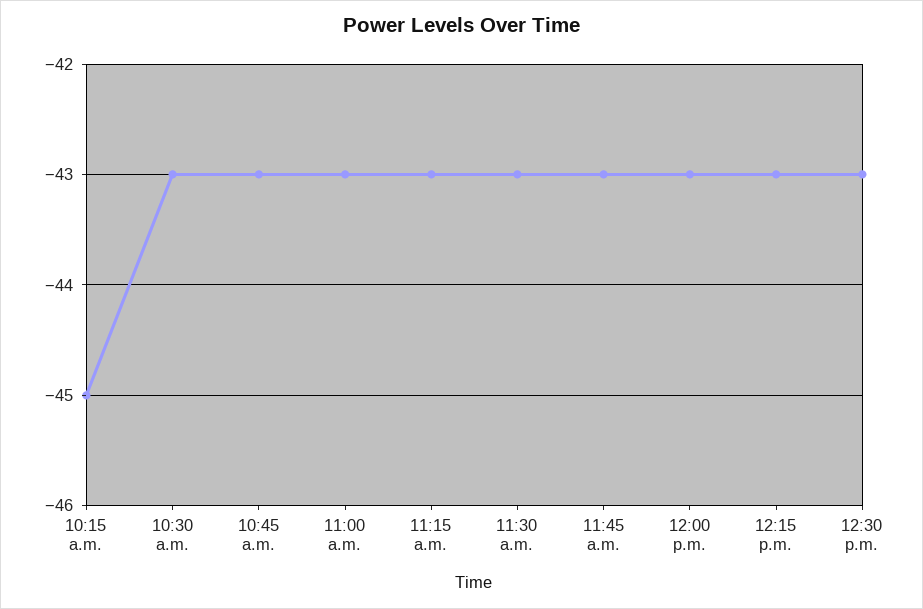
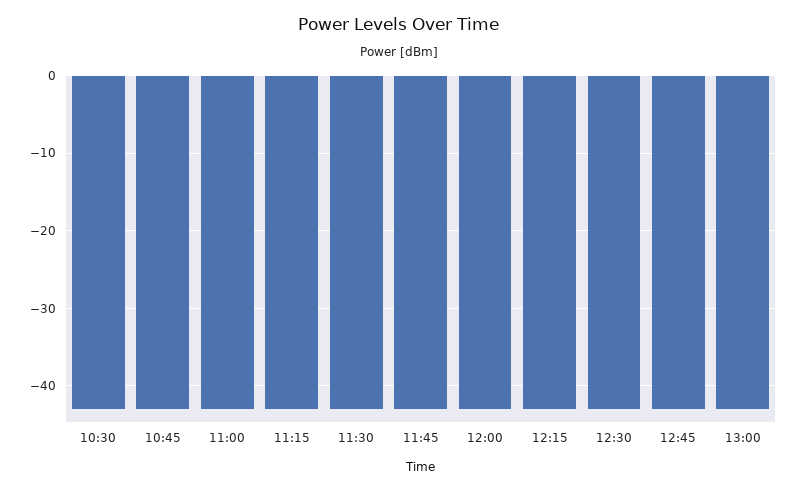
10:15 a.m.: -45 -> none
12:45: none -> -43
13:00: none -> -43

